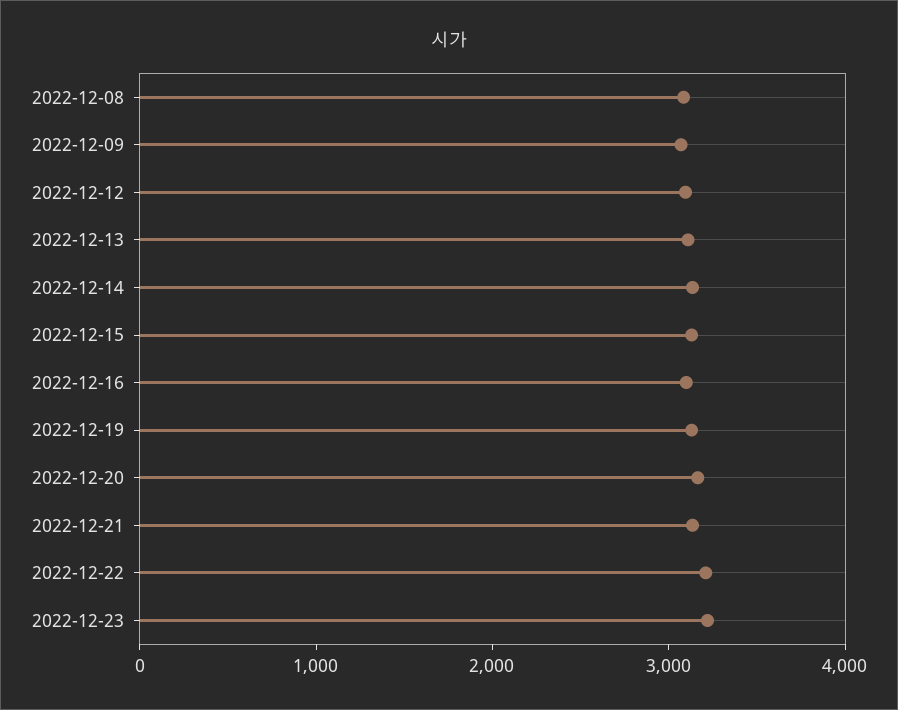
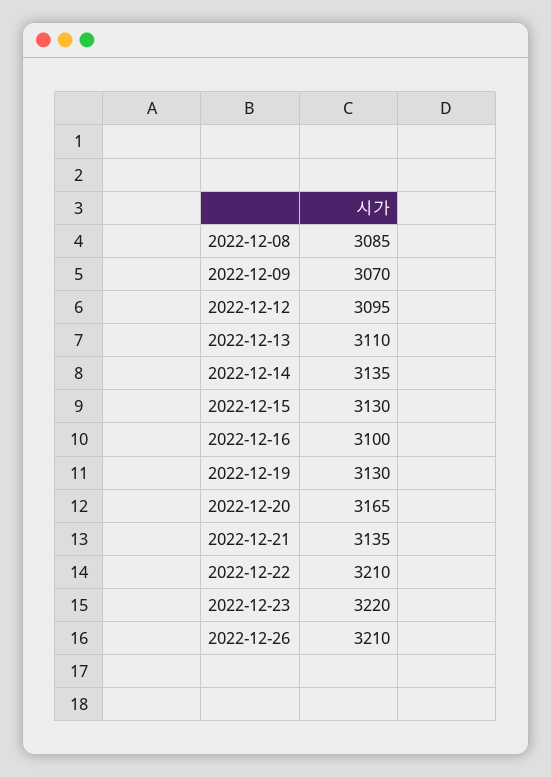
2022-12-26: none -> 3210

